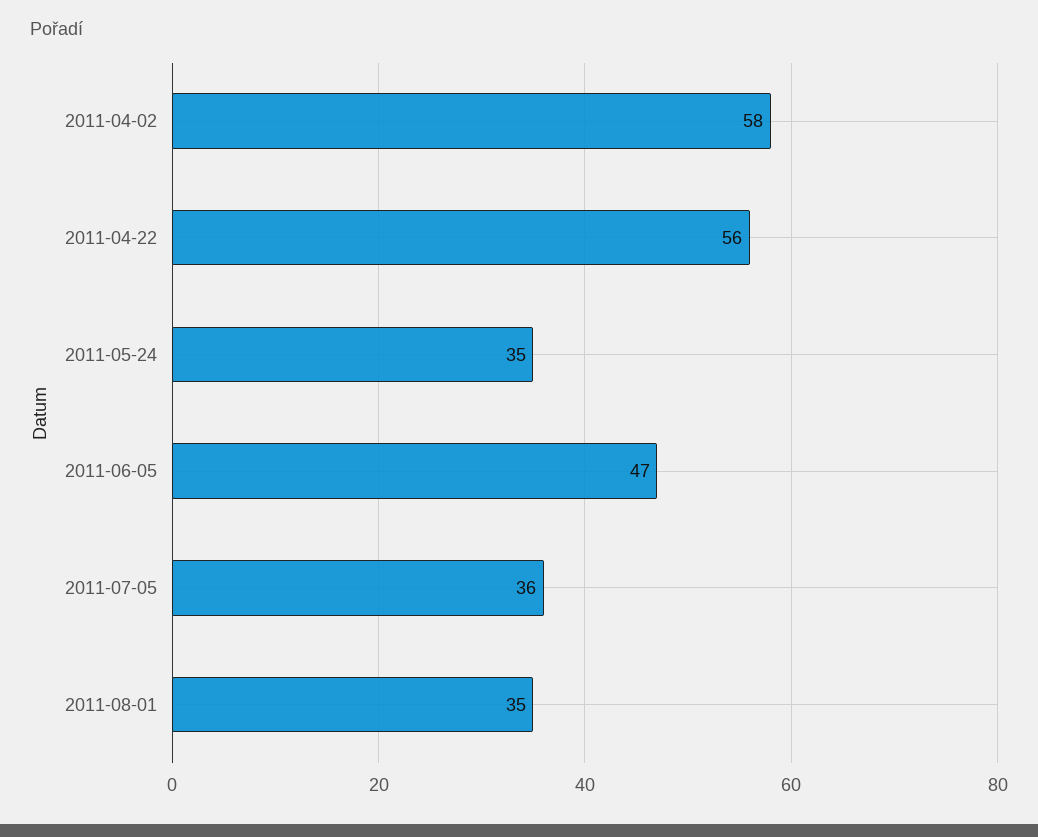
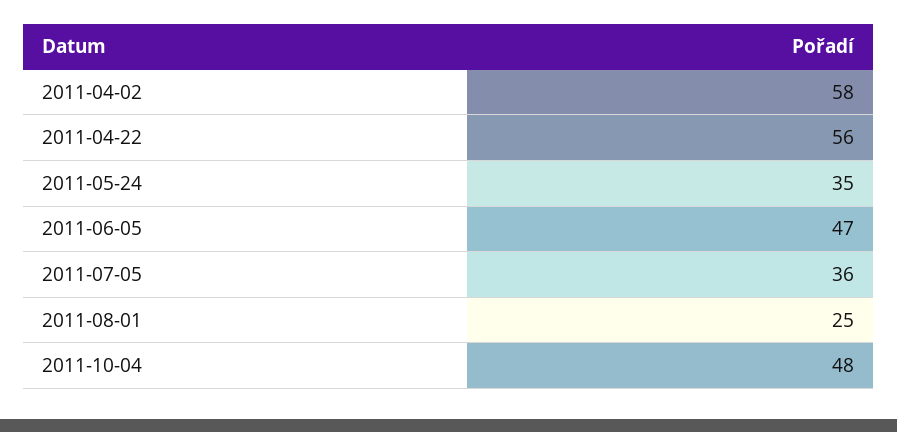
2011-08-01: 35 -> 25
2011-10-04: none -> 48

